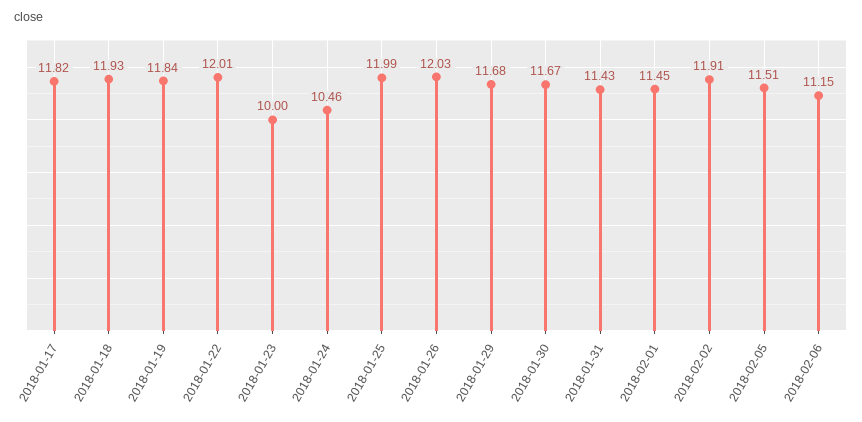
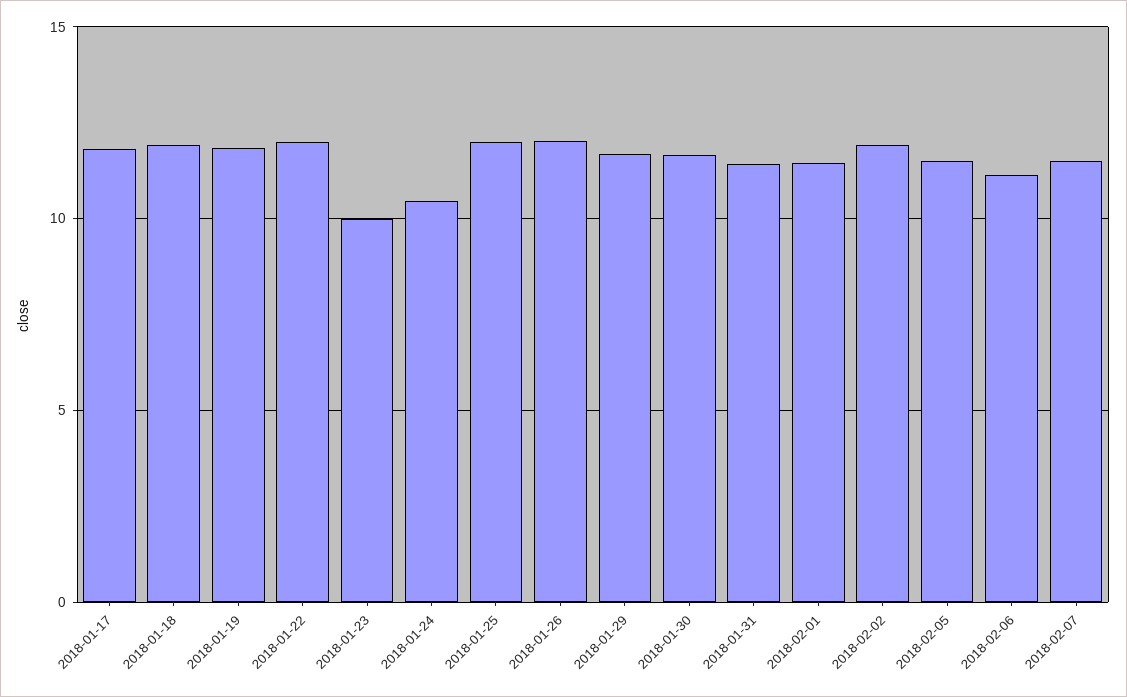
2018-02-07: none -> 11.5

